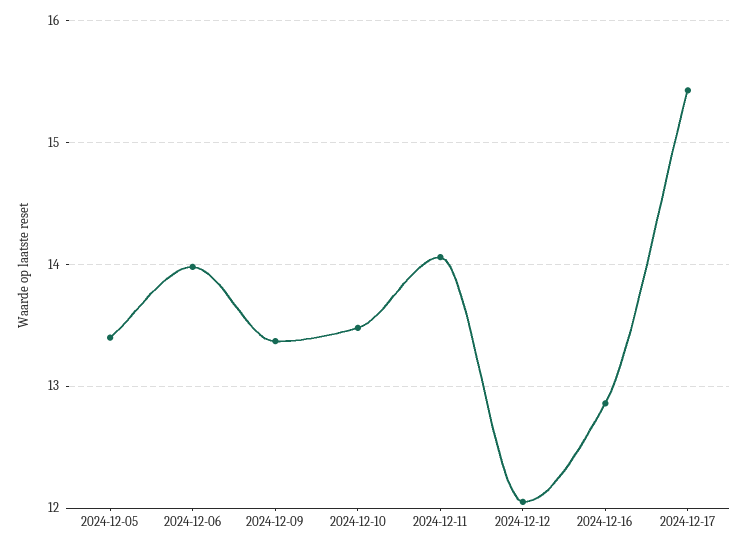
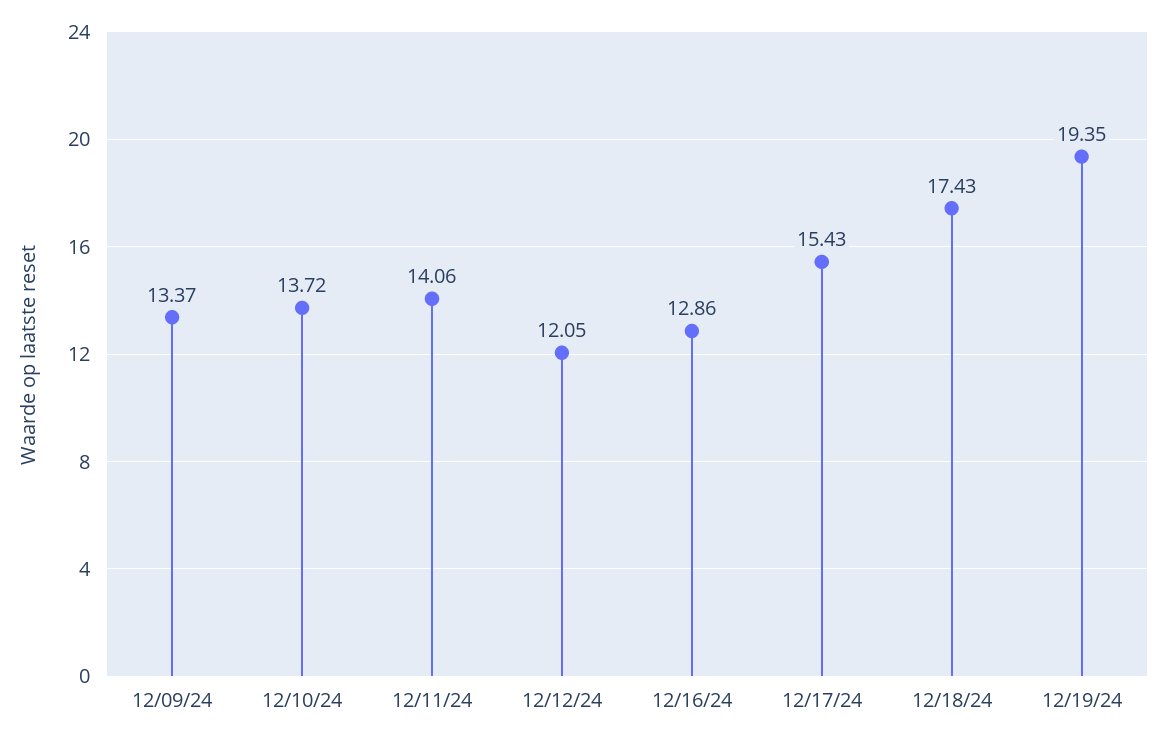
2024-12-05: 13.4 -> none
2024-12-06: 14 -> none
2024-12-10: 13.5 -> 13.72
12/18/24: none -> 17.43
12/19/24: none -> 19.35

